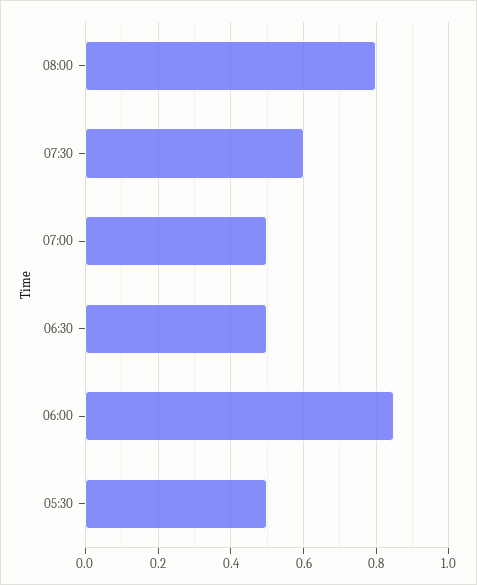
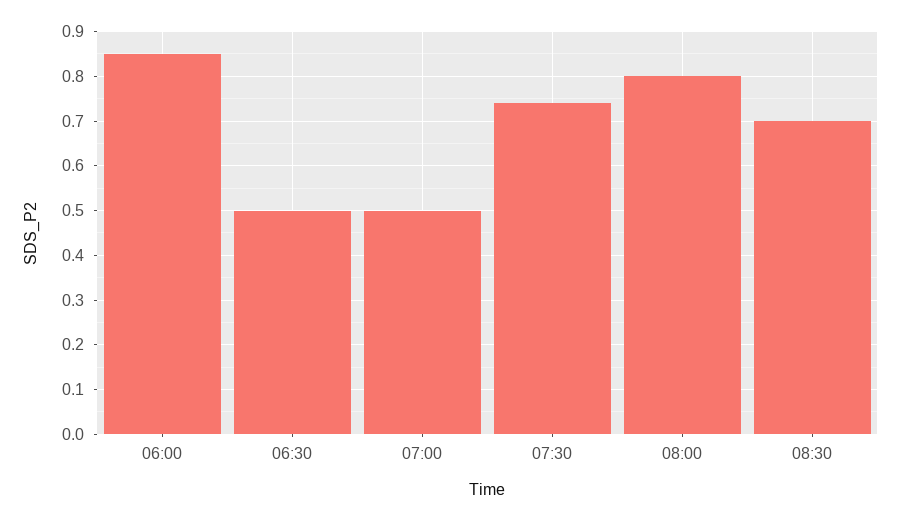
07:30: 0.6 -> 0.75
05:30: 0.5 -> none
08:30: none -> 0.7

